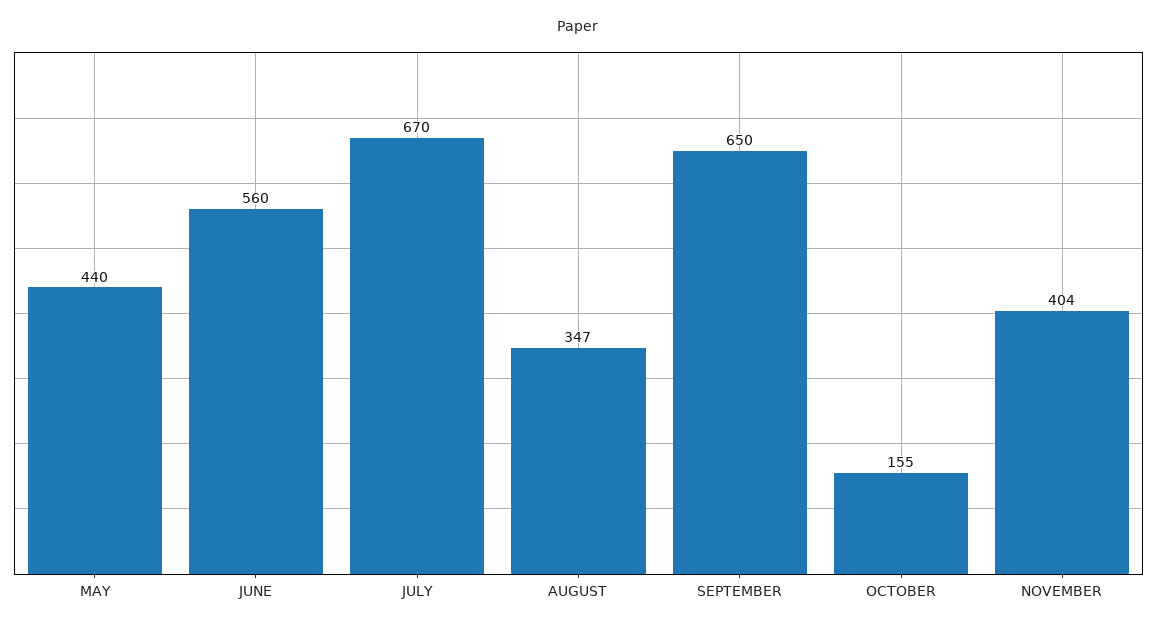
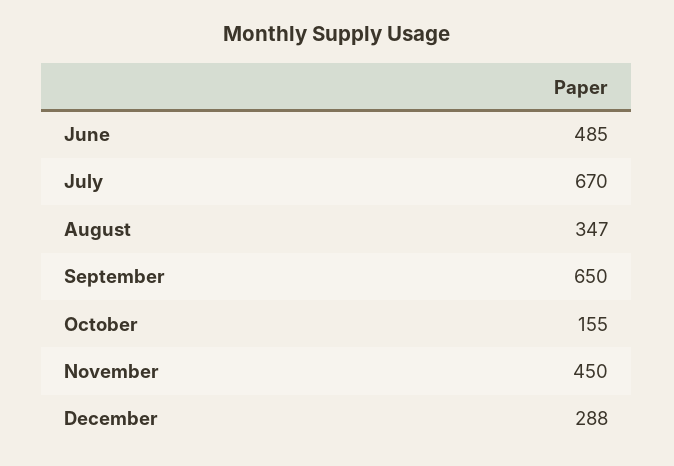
MAY: 440 -> none
JUNE: 560 -> 485
NOVEMBER: 404 -> 450
December: none -> 288

